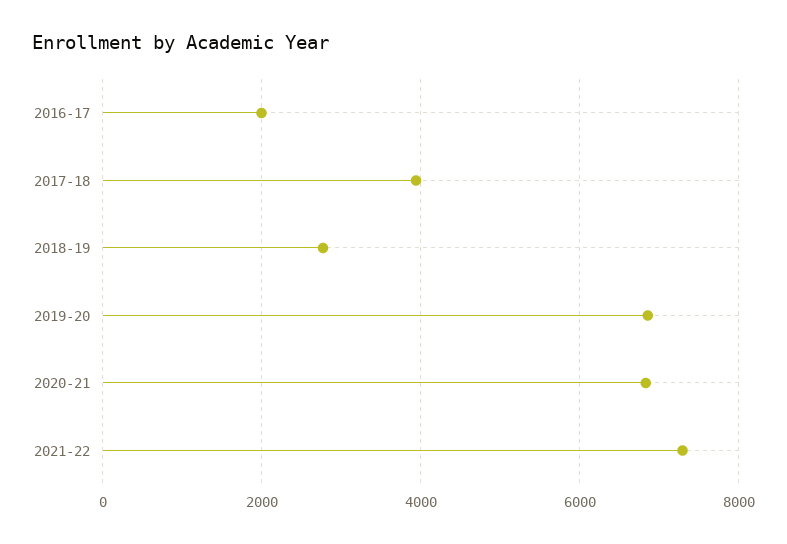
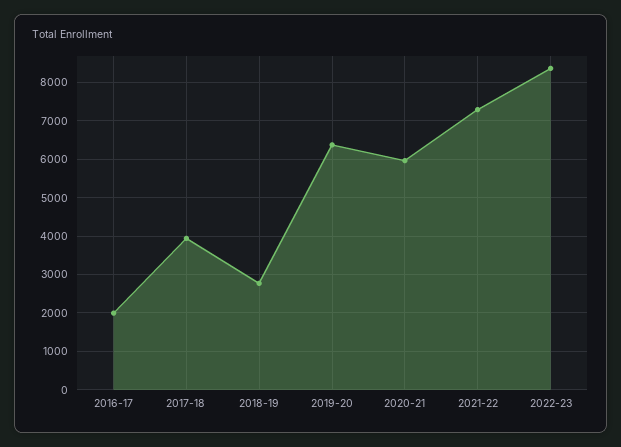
2019-20: 6800 -> 6400
2020-21: 6800 -> 6000
2022-23: none -> 8400

